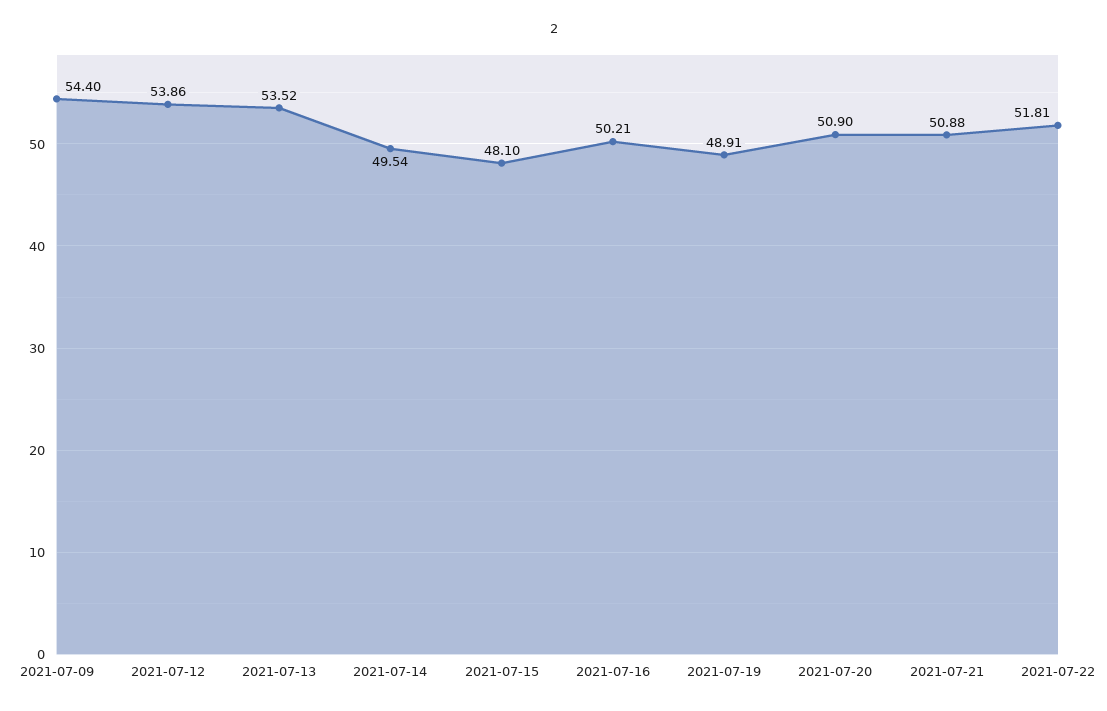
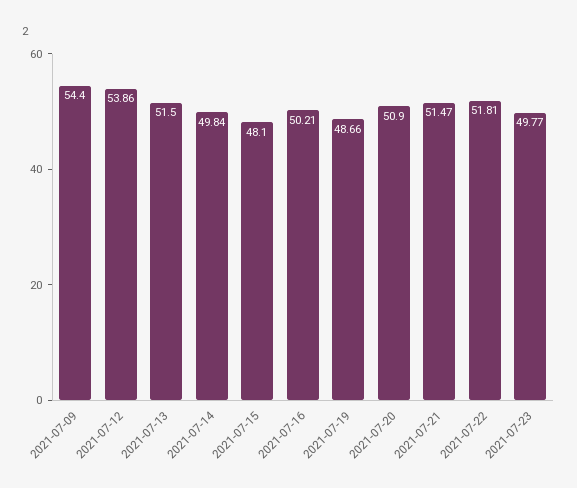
2021-07-13: 53.52 -> 51.5
2021-07-14: 49.54 -> 49.84
2021-07-19: 48.91 -> 48.66
2021-07-21: 50.88 -> 51.47
2021-07-23: none -> 49.77

